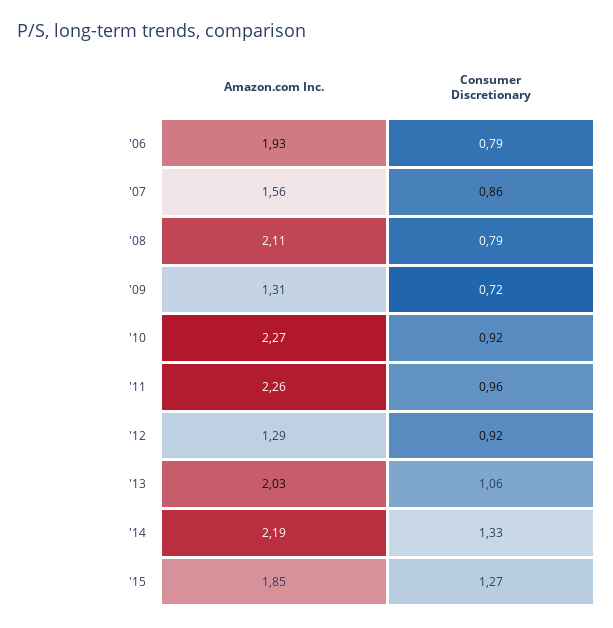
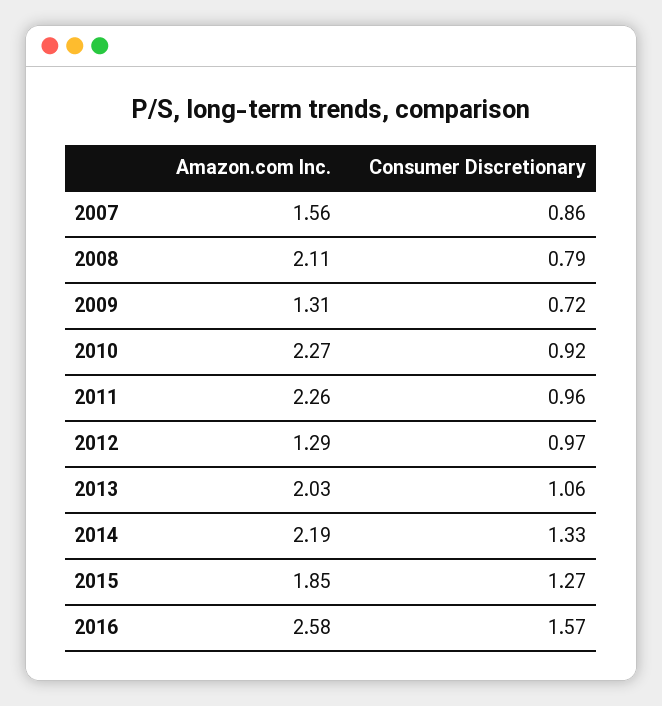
Amazon.com Inc., '06: 1.93 -> none
Consumer Discretionary, '06: 0.79 -> none
Consumer Discretionary, '12: 0.92 -> 0.97
Amazon.com Inc., 2016: none -> 2.58
Consumer Discretionary, 2016: none -> 1.57

